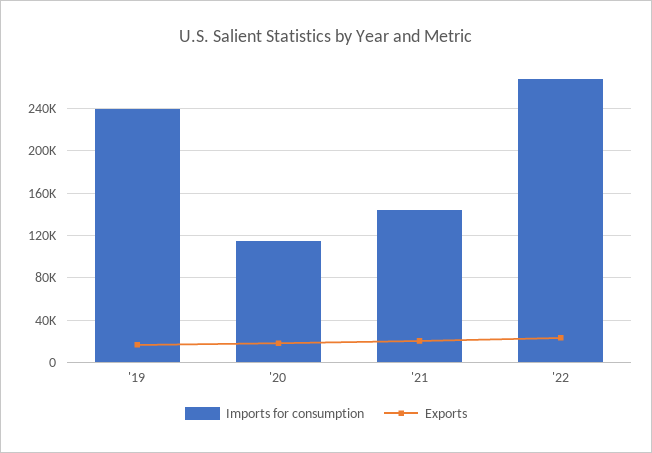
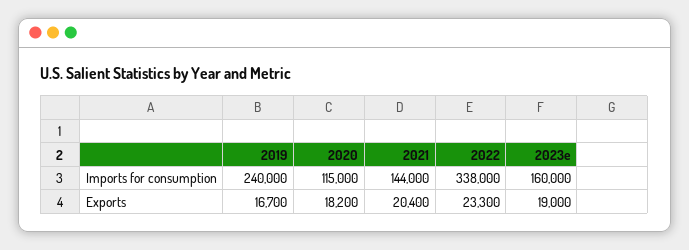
Imports for consumption, '22: 270000 -> 338000
Imports for consumption, 2023e: none -> 160000
Exports, 2023e: none -> 19000

